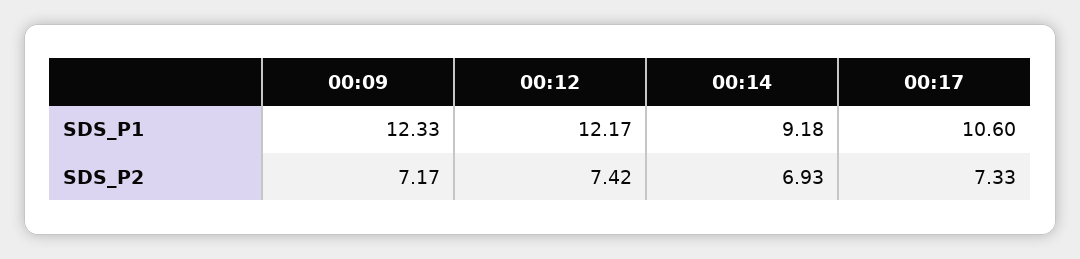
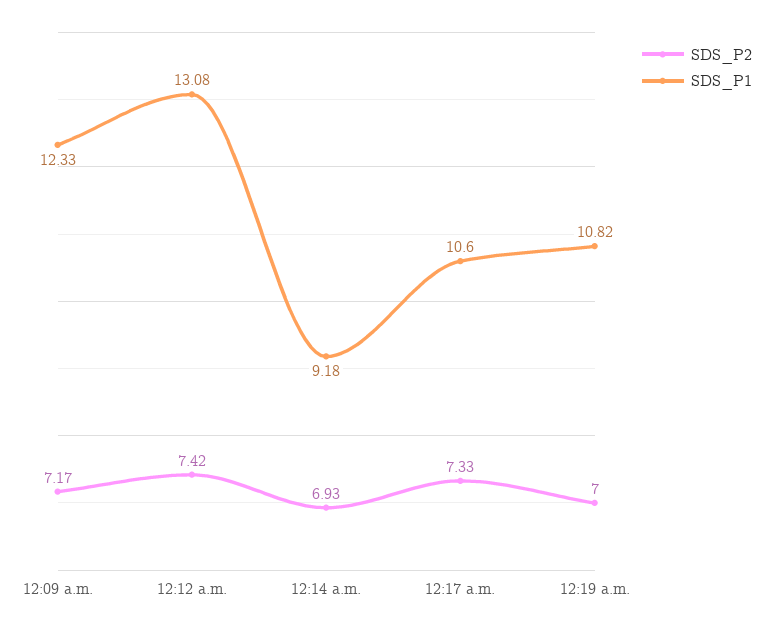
SDS_P1, 00:12: 12.17 -> 13.08
SDS_P2, 12:19 a.m.: none -> 7
SDS_P1, 12:19 a.m.: none -> 10.82

